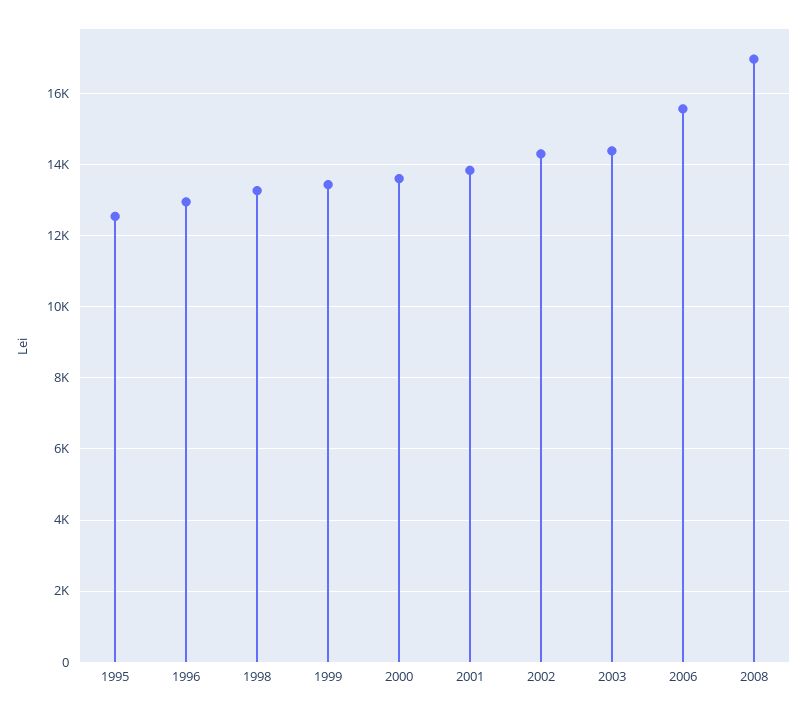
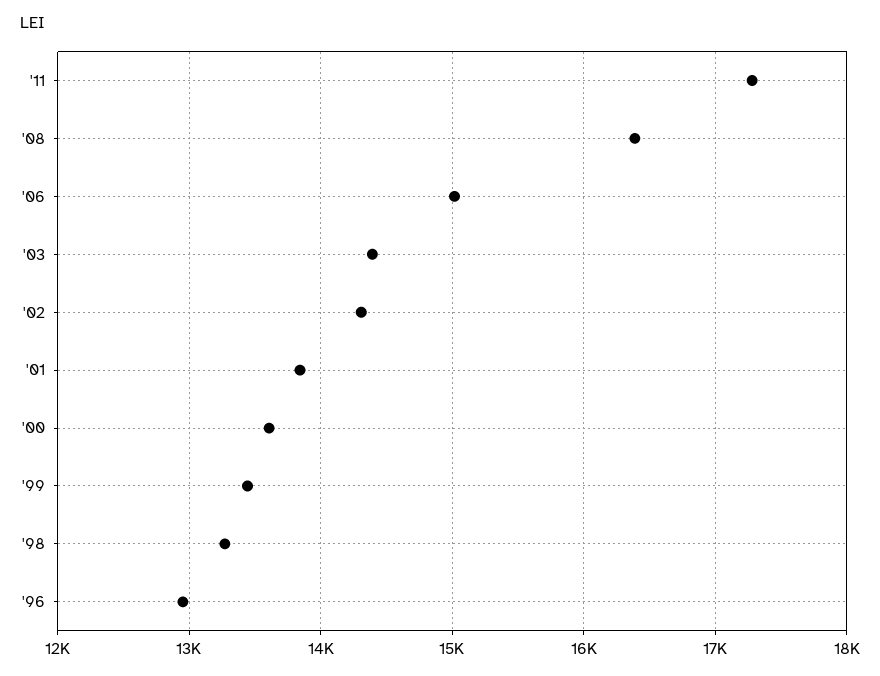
1995: 12600 -> none
2006: 15600 -> 15000
2008: 17000 -> 16400
'11: none -> 17300

